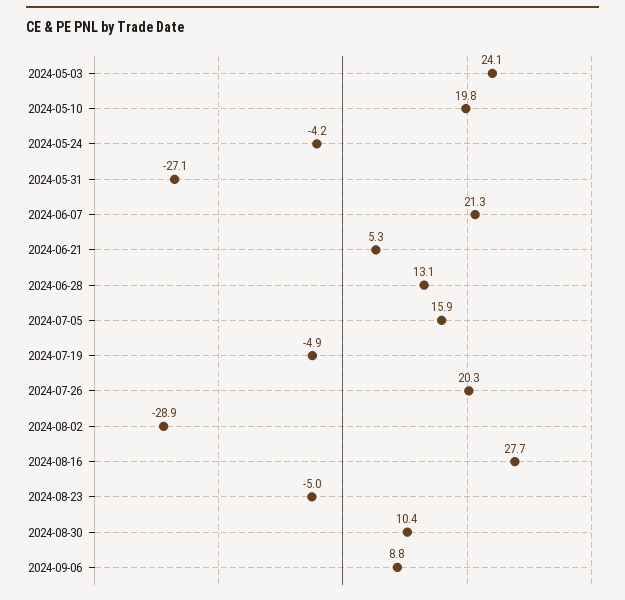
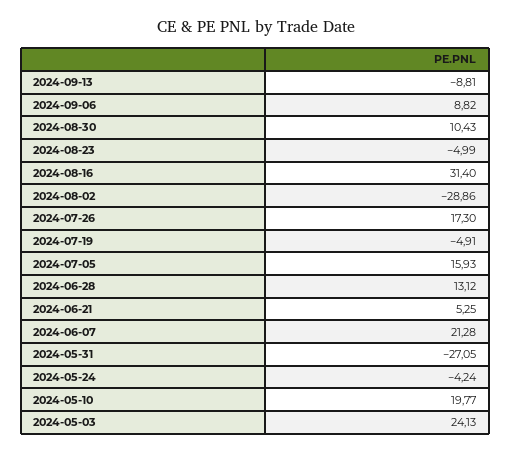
2024-07-26: 20.3 -> 17.3
2024-08-16: 27.7 -> 31.4
2024-09-13: none -> -8.81

